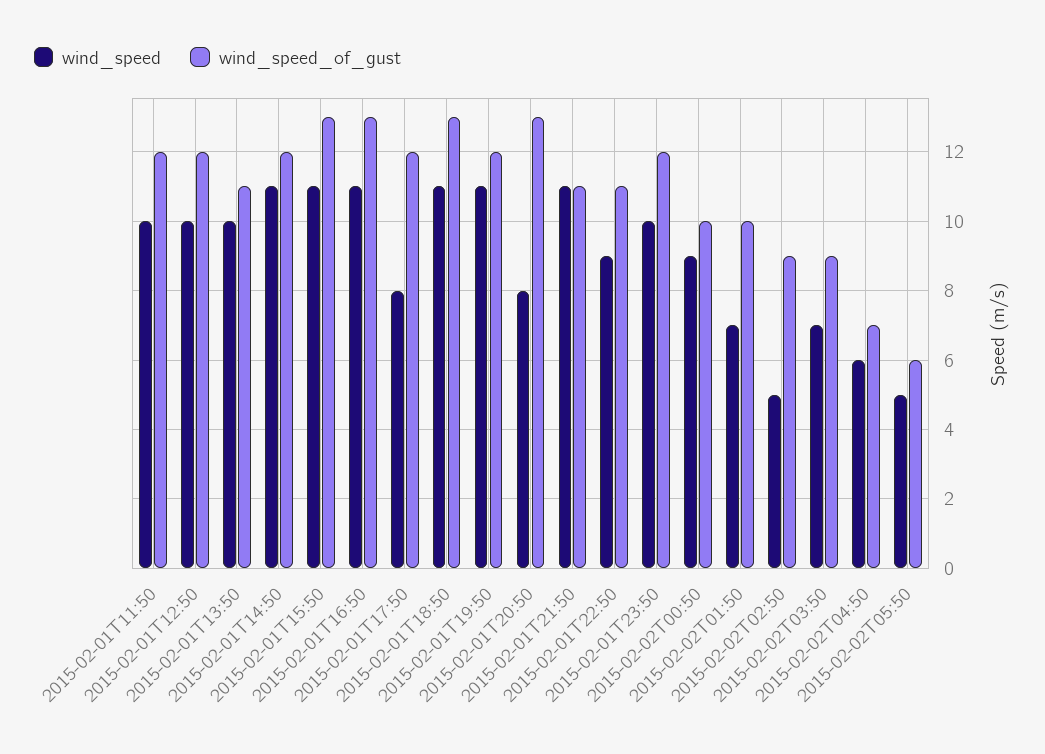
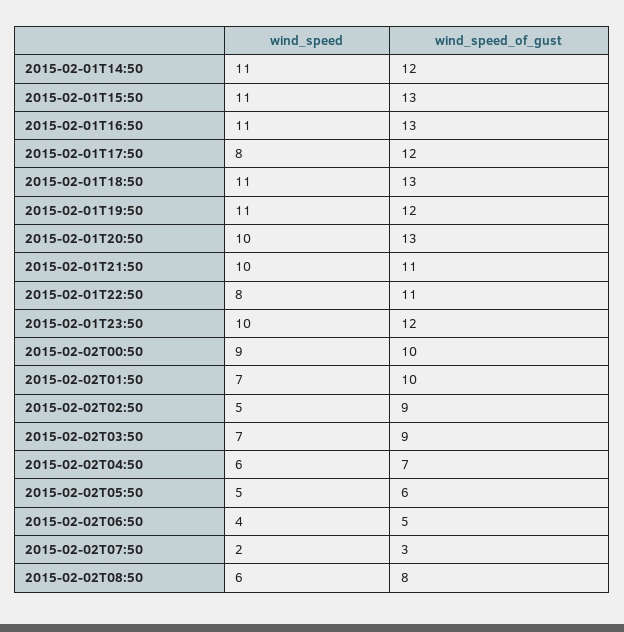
wind_speed, 2015-02-01T11:50: 10 -> none
wind_speed_of_gust, 2015-02-01T11:50: 12 -> none
wind_speed, 2015-02-01T12:50: 10 -> none
wind_speed_of_gust, 2015-02-01T12:50: 12 -> none
wind_speed, 2015-02-01T13:50: 10 -> none
wind_speed_of_gust, 2015-02-01T13:50: 11 -> none
wind_speed, 2015-02-01T20:50: 8 -> 10
wind_speed, 2015-02-01T21:50: 11 -> 10
wind_speed, 2015-02-01T22:50: 9 -> 8
wind_speed, 2015-02-02T06:50: none -> 4
wind_speed_of_gust, 2015-02-02T06:50: none -> 5
wind_speed, 2015-02-02T07:50: none -> 2
wind_speed_of_gust, 2015-02-02T07:50: none -> 3
wind_speed, 2015-02-02T08:50: none -> 6
wind_speed_of_gust, 2015-02-02T08:50: none -> 8

